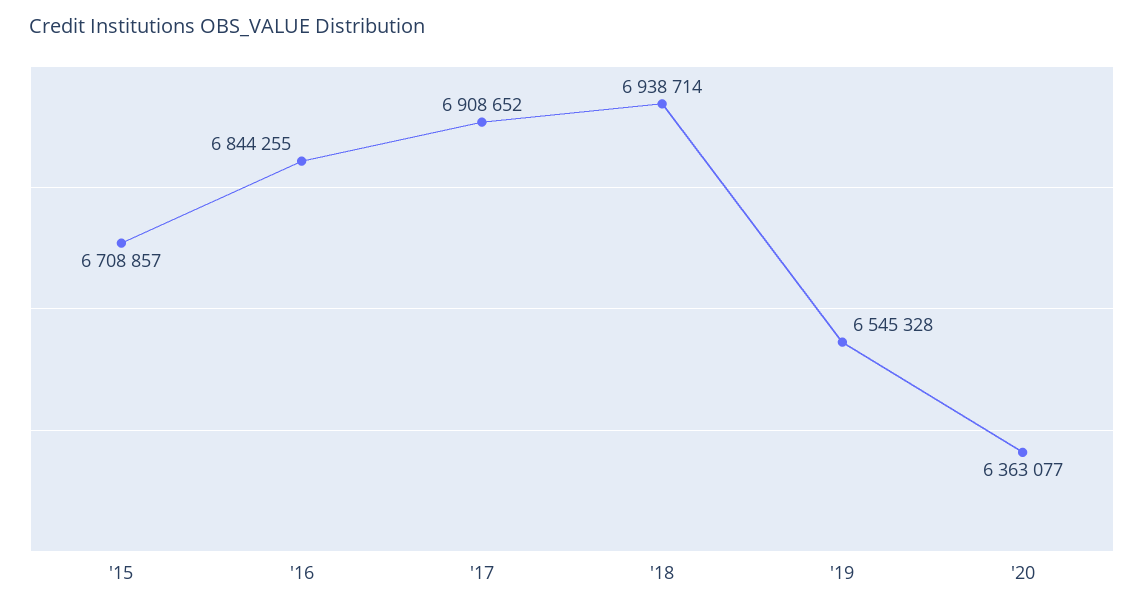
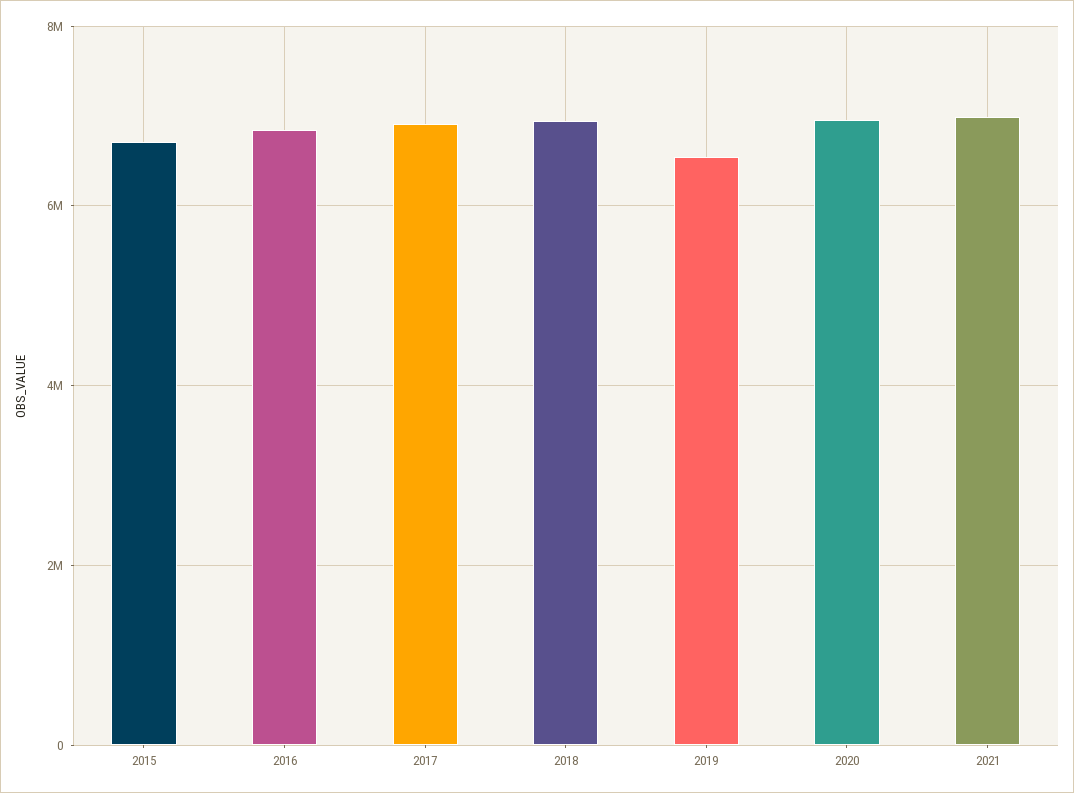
'20: 6363077 -> 7000000
2021: none -> 7000000

